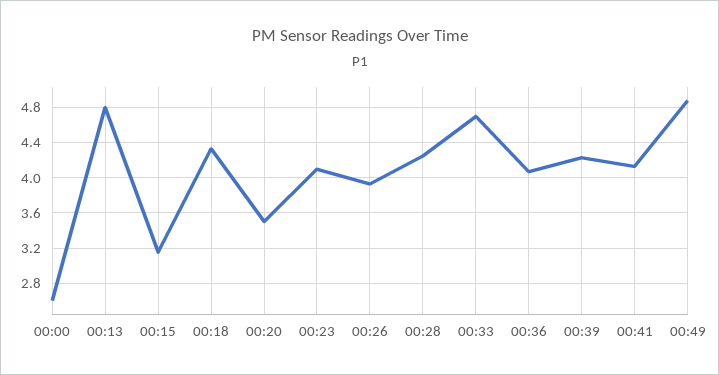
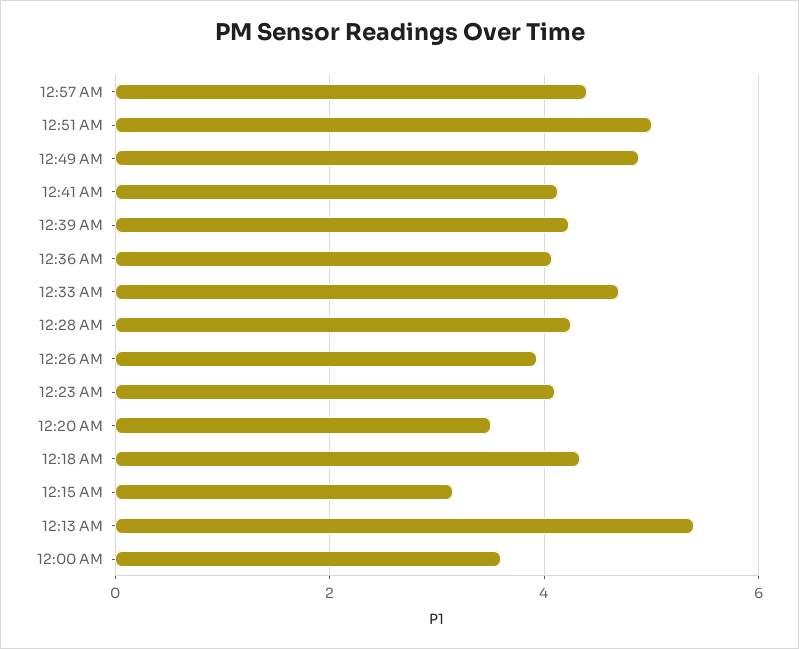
00:00: 2.6 -> 3.6
00:13: 4.8 -> 5.4
12:57 AM: none -> 4.4
12:51 AM: none -> 5

